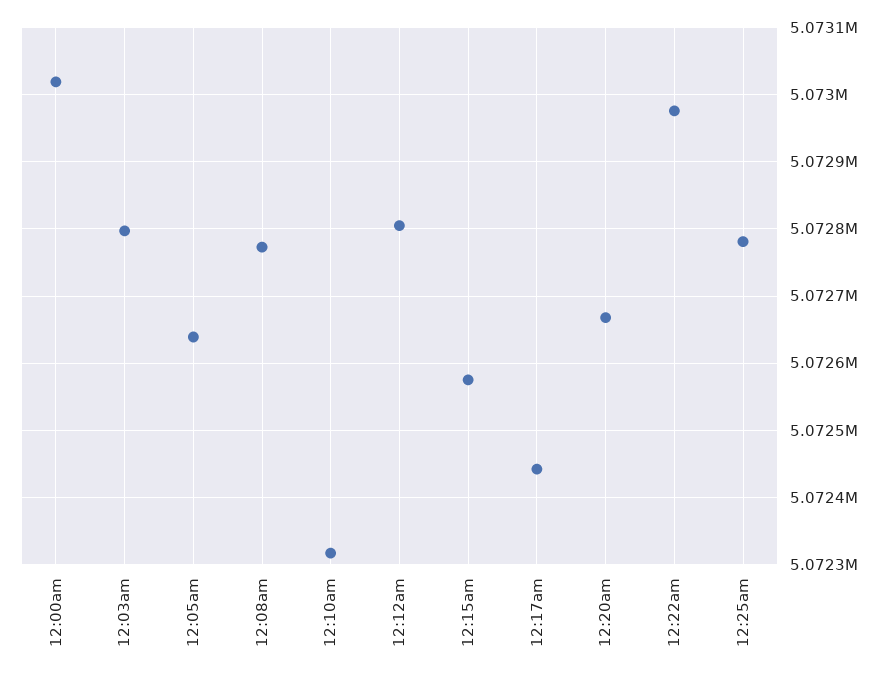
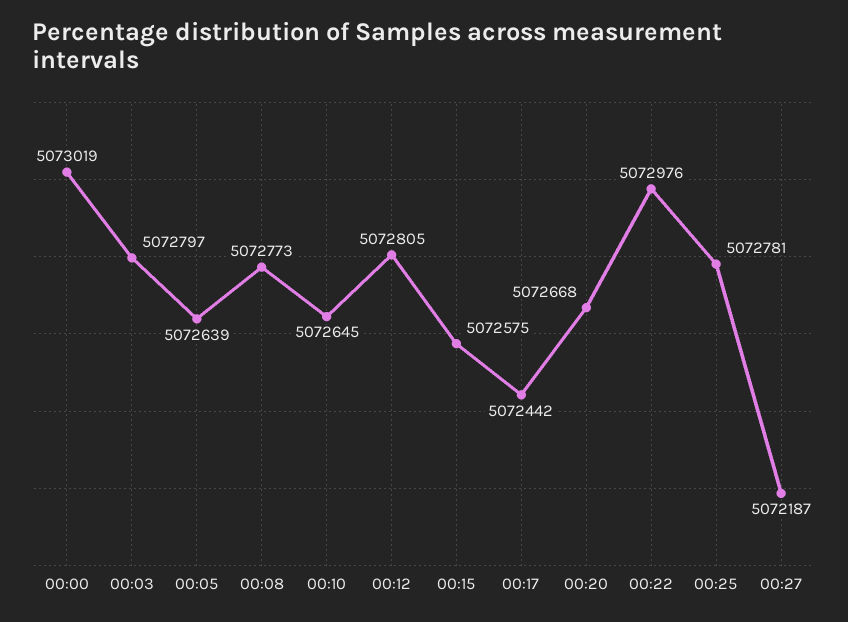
12:10am: 5072320 -> 5072645
00:27: none -> 5072187

